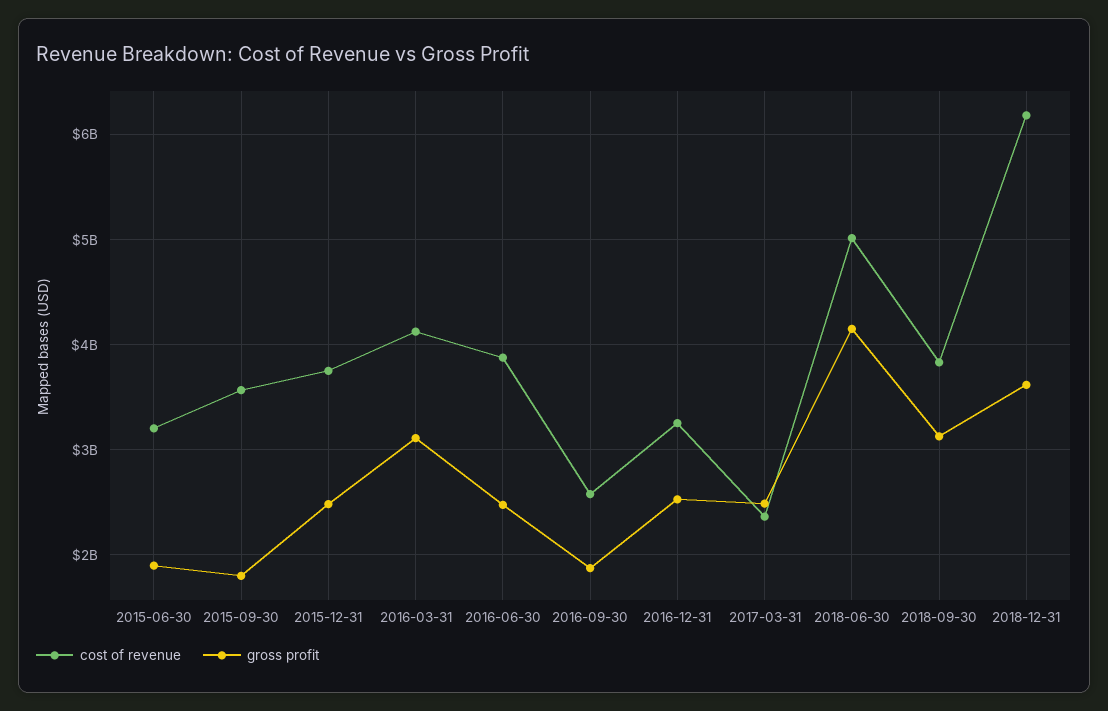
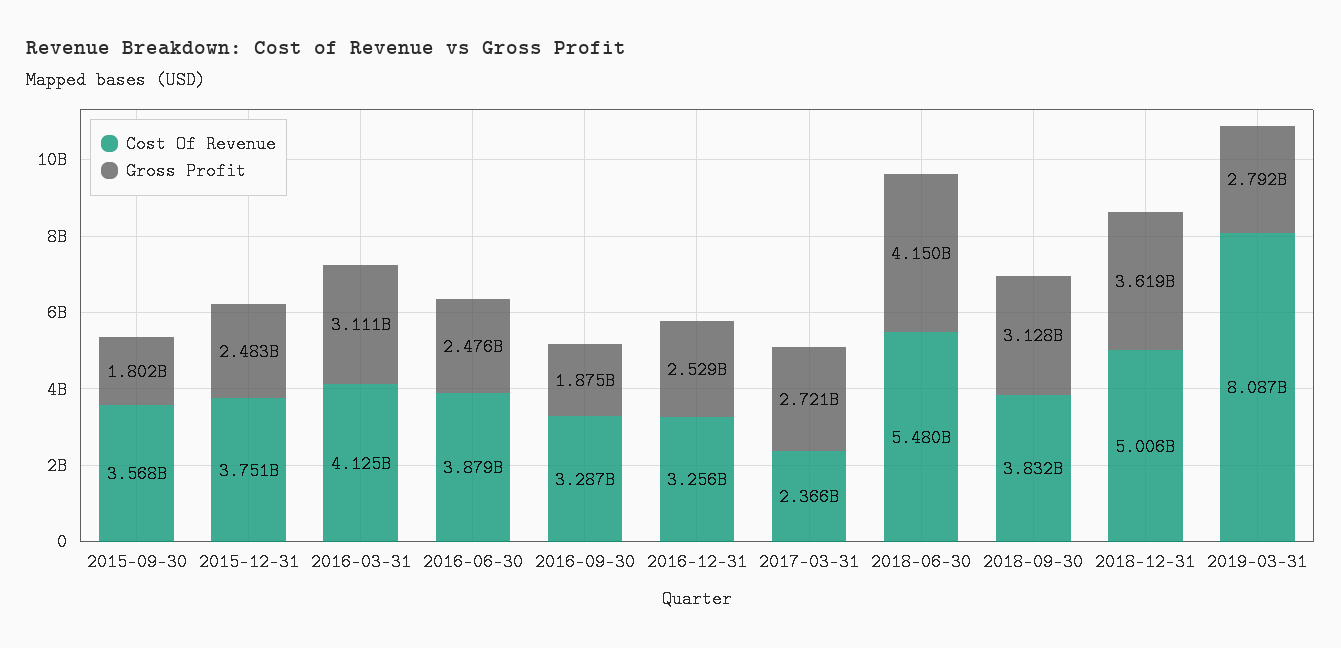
cost of revenue, 2015-06-30: 3200000000 -> none
gross profit, 2015-06-30: 1900000000 -> none
cost of revenue, 2016-09-30: 2600000000 -> 3287000000
gross profit, 2017-03-31: 2500000000 -> 2721000000
cost of revenue, 2018-06-30: 5000000000 -> 5480000000
cost of revenue, 2018-12-31: 6200000000 -> 5006000000
cost of revenue, 2019-03-31: none -> 8087000000
gross profit, 2019-03-31: none -> 2792000000

